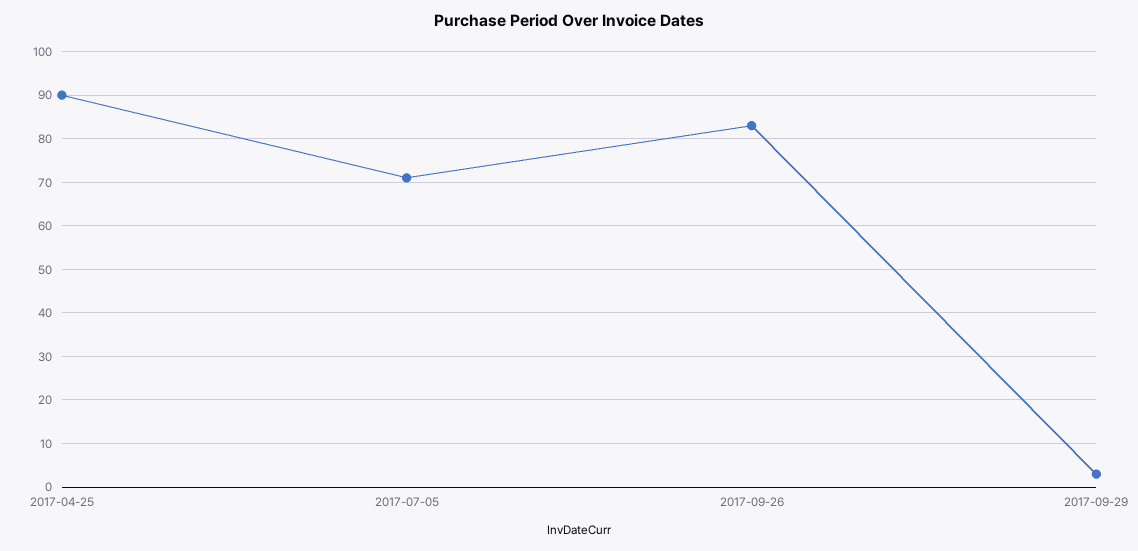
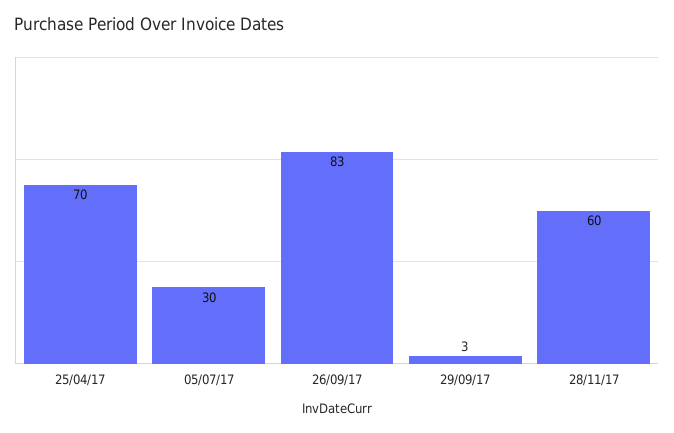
2017-04-25: 90 -> 70
2017-07-05: 70 -> 30
28/11/17: none -> 60

